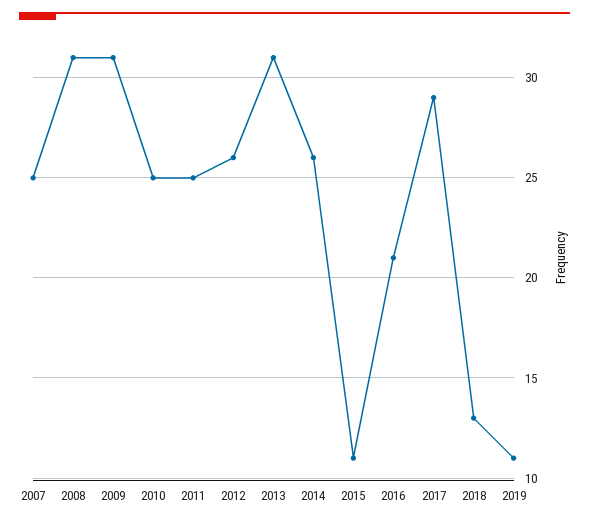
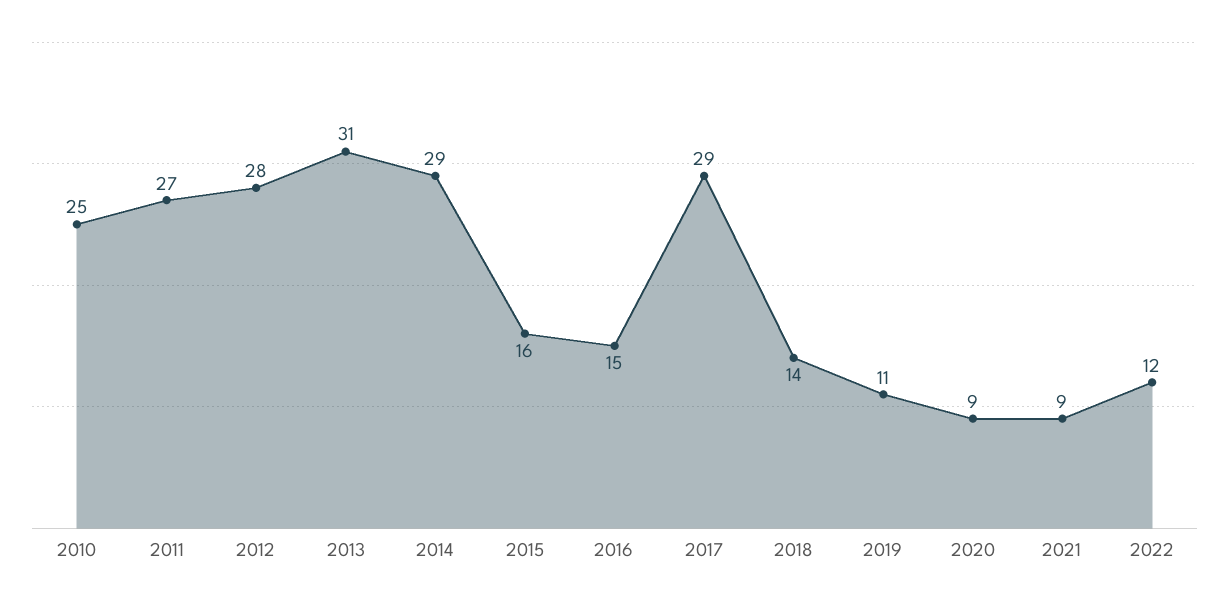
2007: 25 -> none
2008: 31 -> none
2009: 31 -> none
2011: 25 -> 27
2012: 26 -> 28
2014: 26 -> 29
2015: 11 -> 16
2016: 21 -> 15
2018: 13 -> 14
2020: none -> 9
2021: none -> 9
2022: none -> 12

